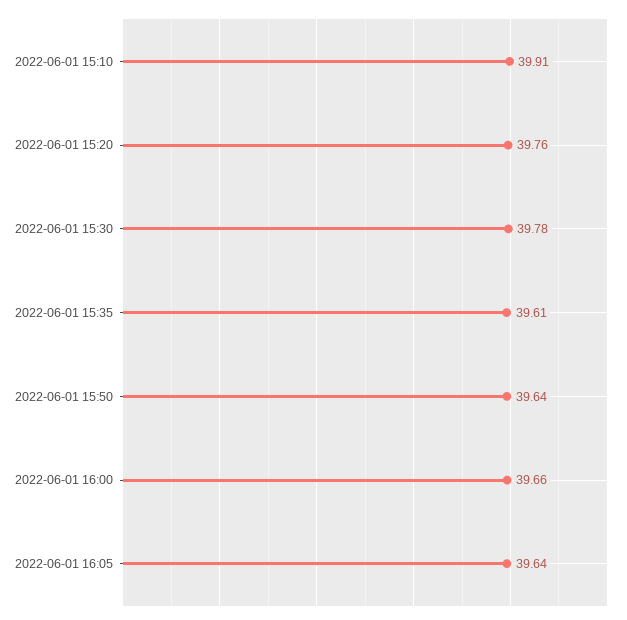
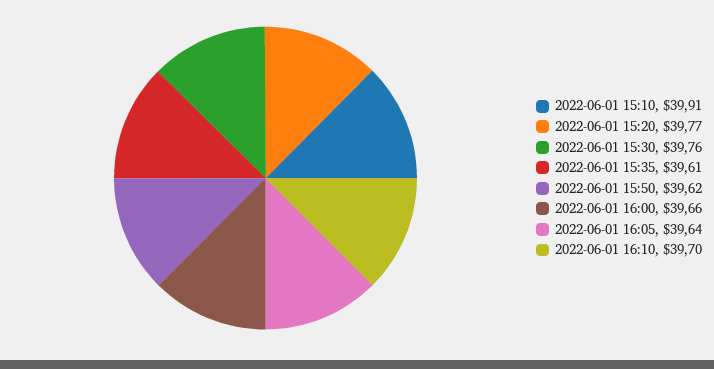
2022-06-01 15:20: 39.76 -> 39.77
2022-06-01 15:30: 39.78 -> 39.76
2022-06-01 15:50: 39.64 -> 39.62
2022-06-01 16:10: none -> 39.7

